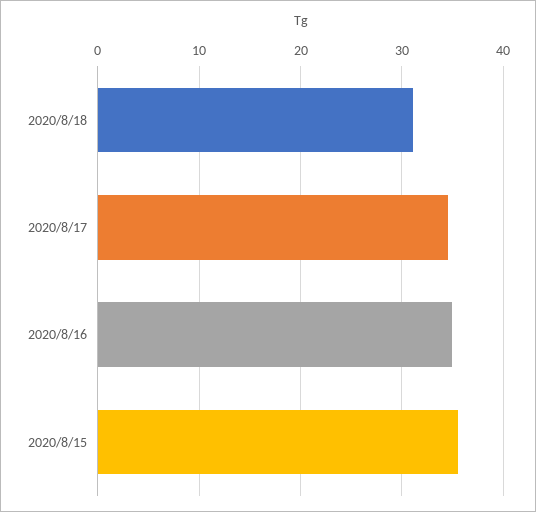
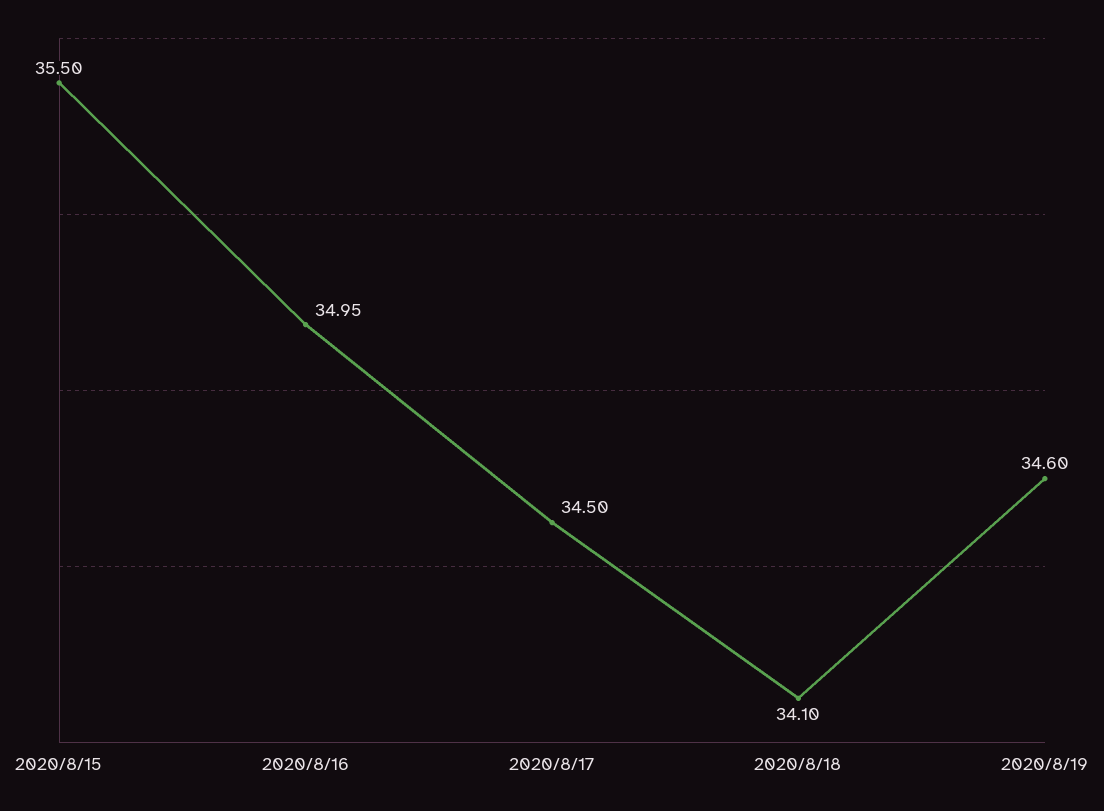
2020/8/18: 31 -> 34.1
2020/8/19: none -> 34.6

